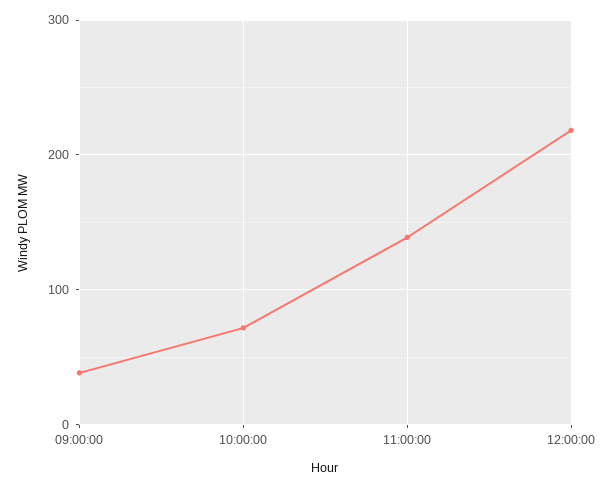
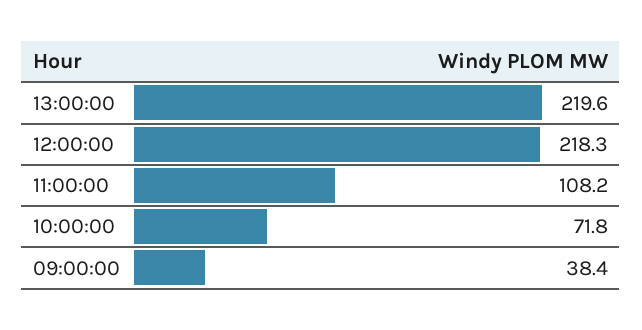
11:00:00: 140 -> 108.2
13:00:00: none -> 219.6

